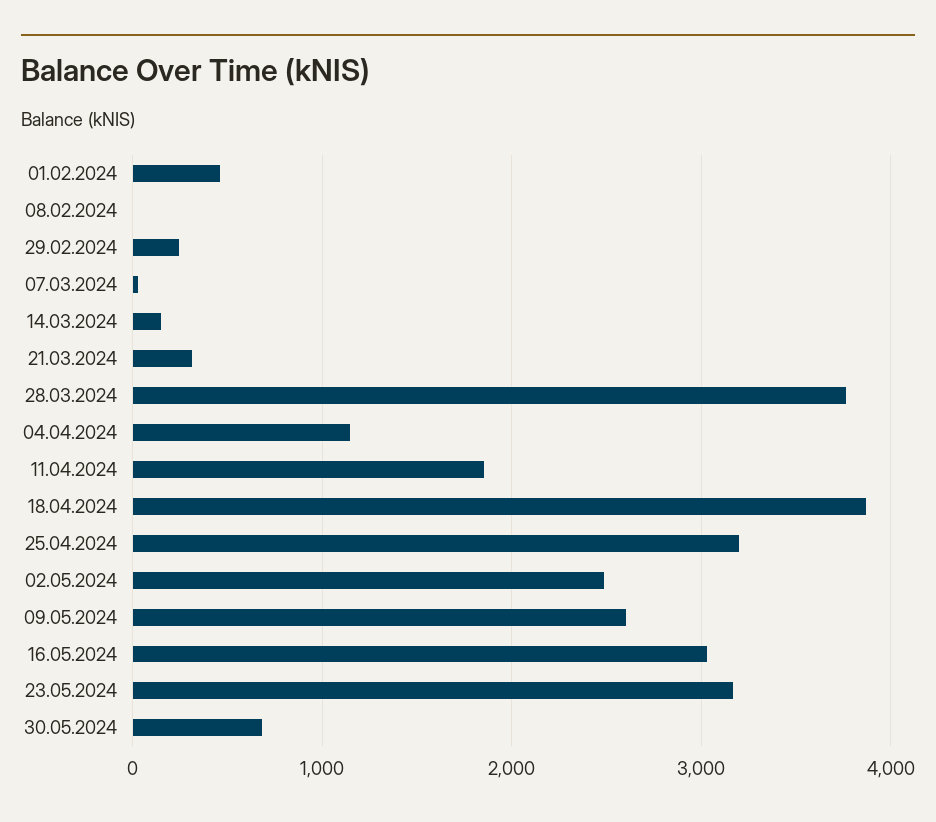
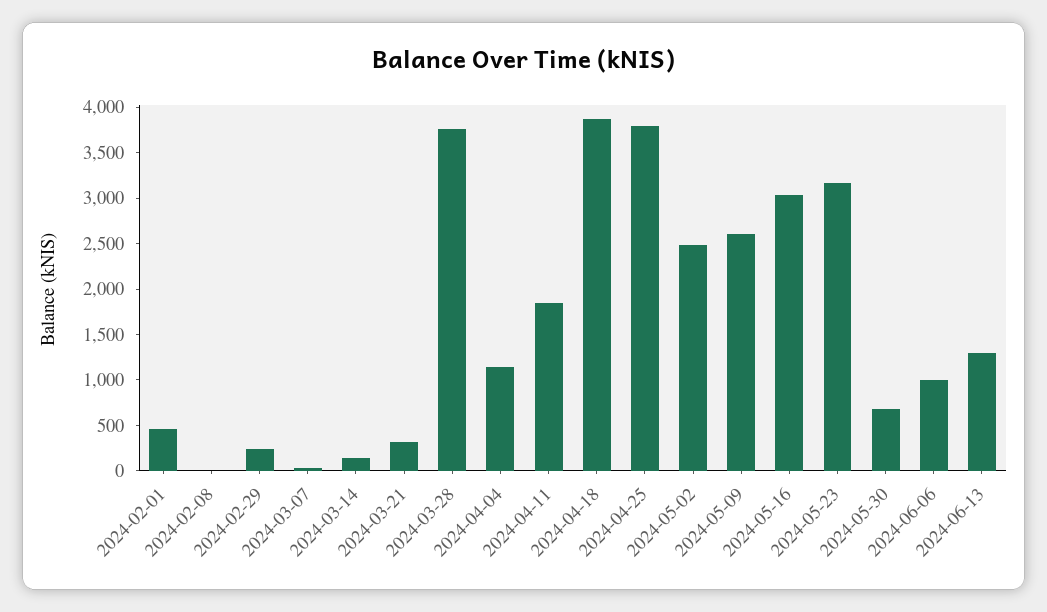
25.04.2024: 3200 -> 3800
2024-06-06: none -> 1000
2024-06-13: none -> 1300

